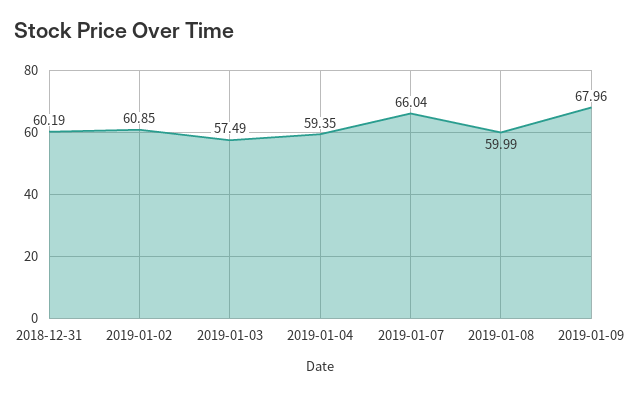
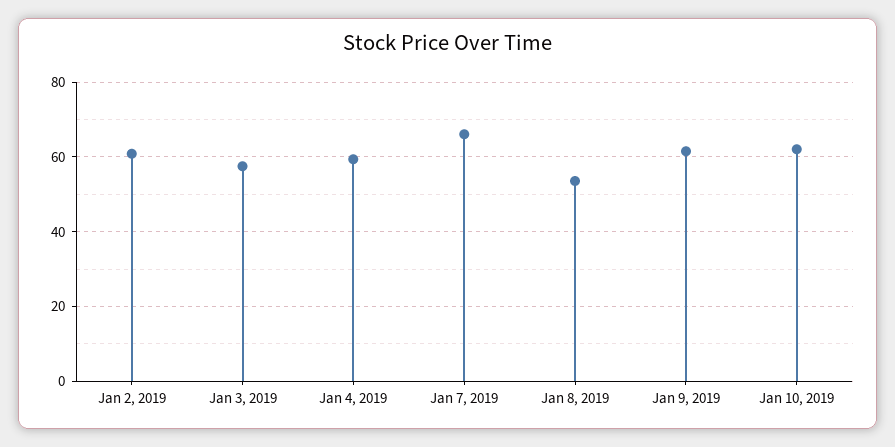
2018-12-31: 60.19 -> none
2019-01-08: 59.99 -> 54
2019-01-09: 67.96 -> 62
Jan 10, 2019: none -> 62

